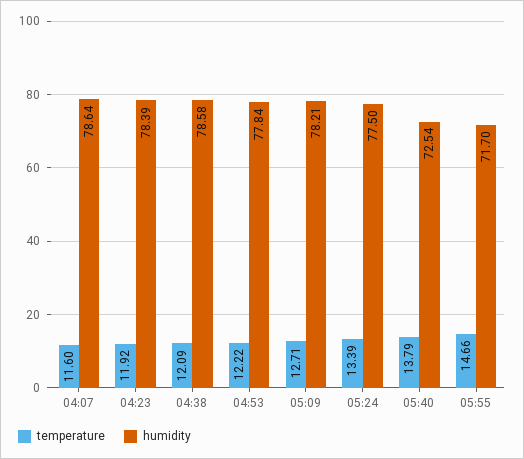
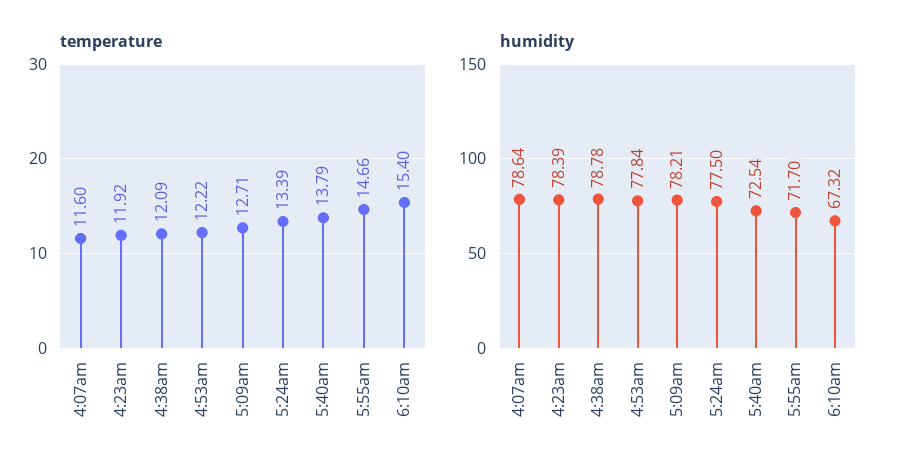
humidity, 04:38: 78.58 -> 78.78
temperature, 6:10am: none -> 15.4
humidity, 6:10am: none -> 67.32

